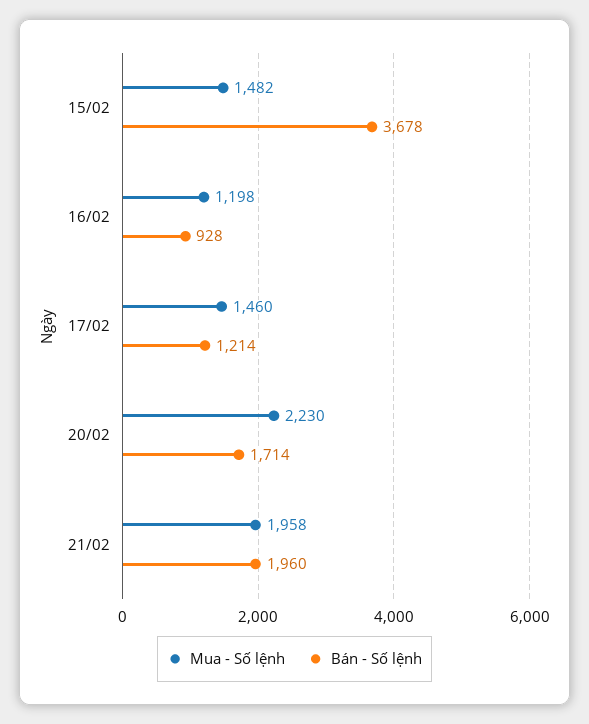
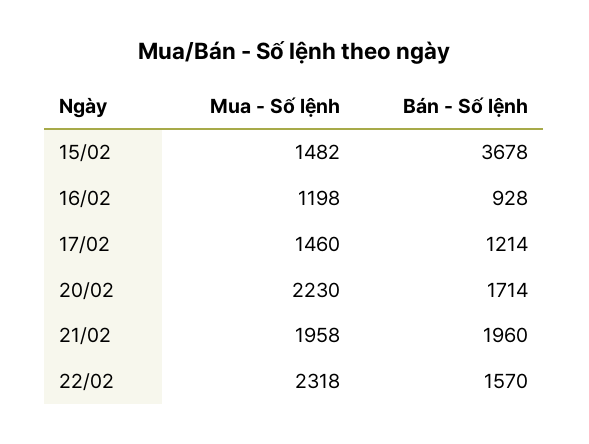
Mua - Số lệnh, 22/02: none -> 2318
Bán - Số lệnh, 22/02: none -> 1570

